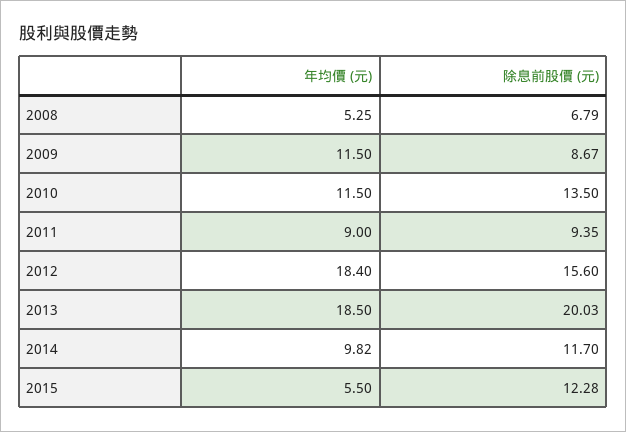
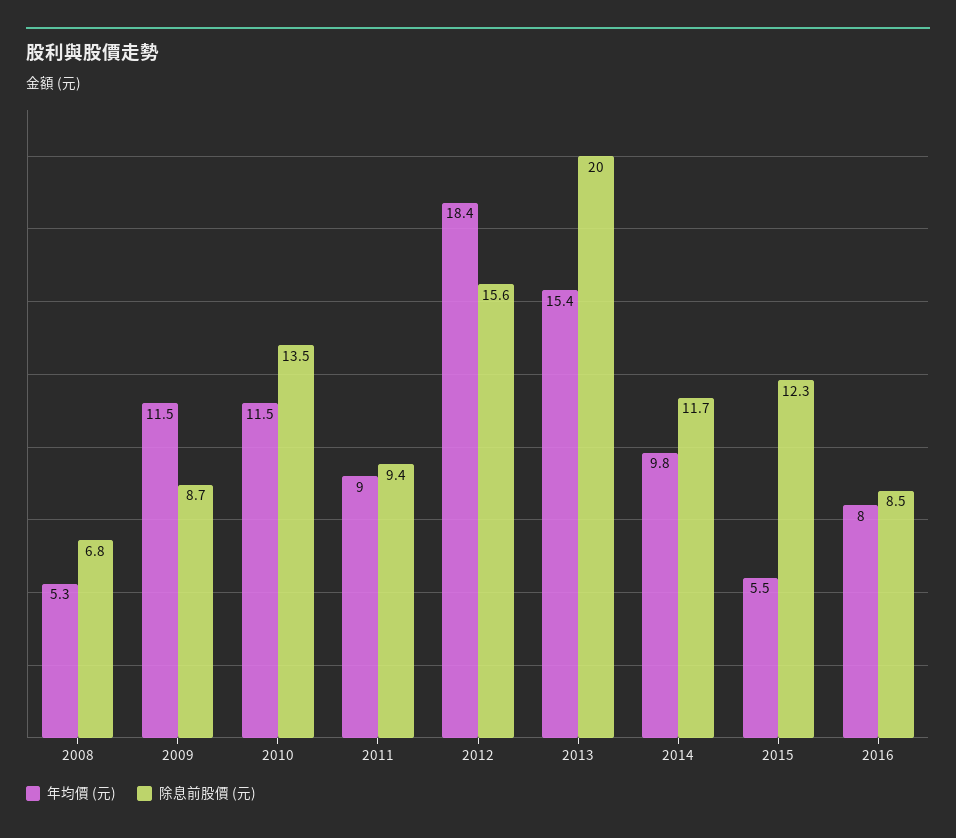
年均價 (元), 2013: 18.5 -> 15.4
年均價 (元), 2016: none -> 8
除息前股價 (元), 2016: none -> 8.5

